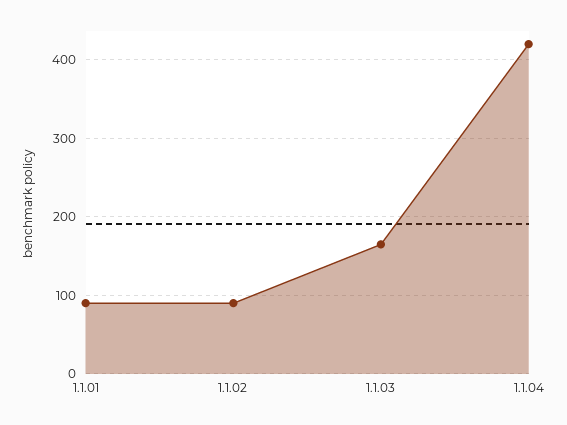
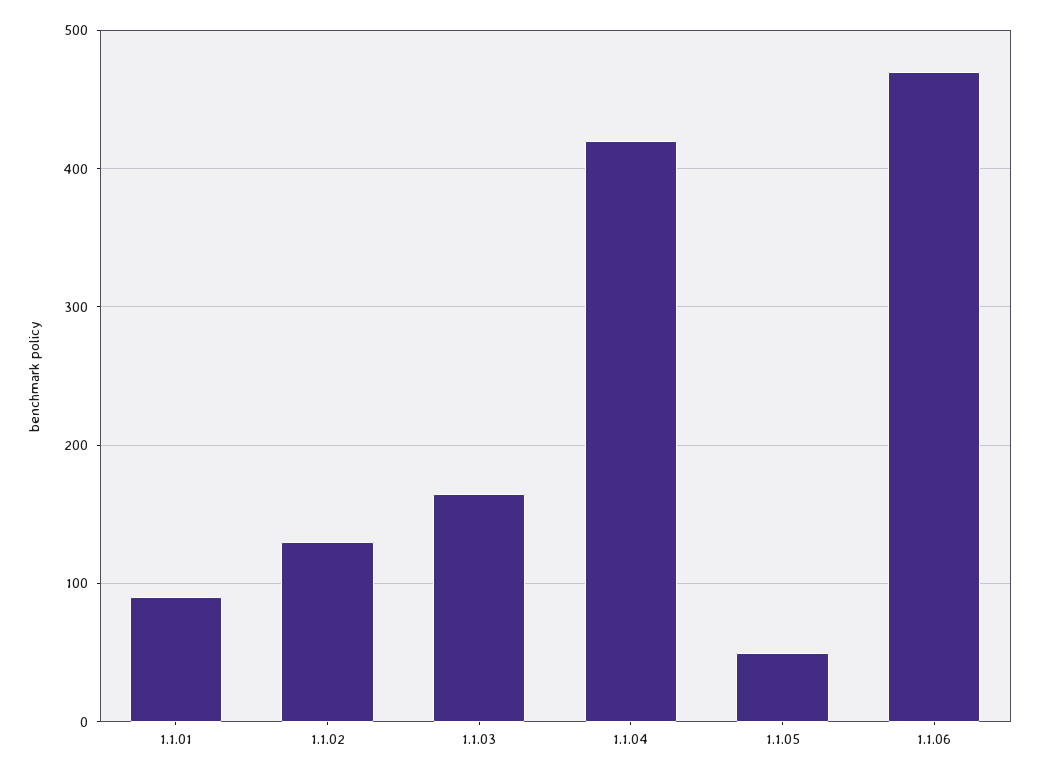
1.1.02: 90 -> 130
1.1.05: none -> 50
1.1.06: none -> 470

